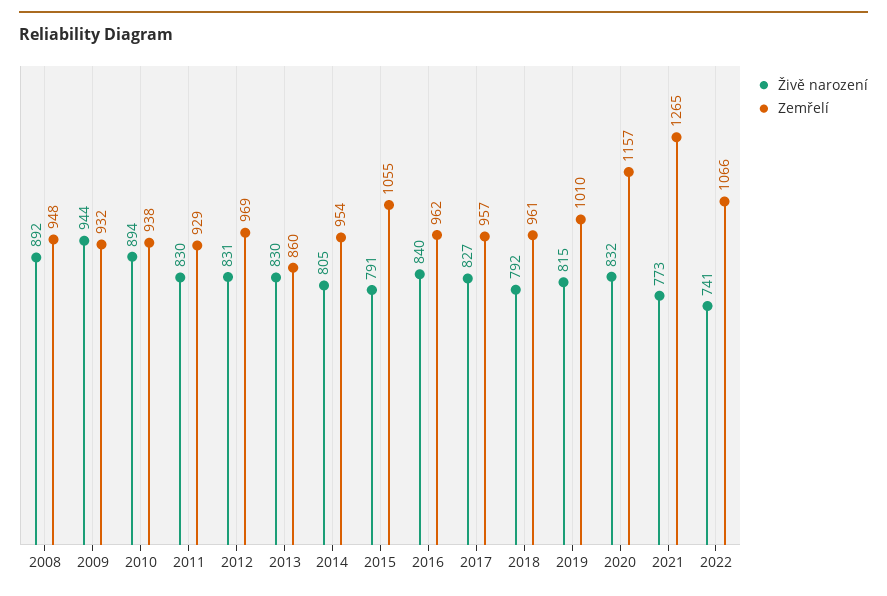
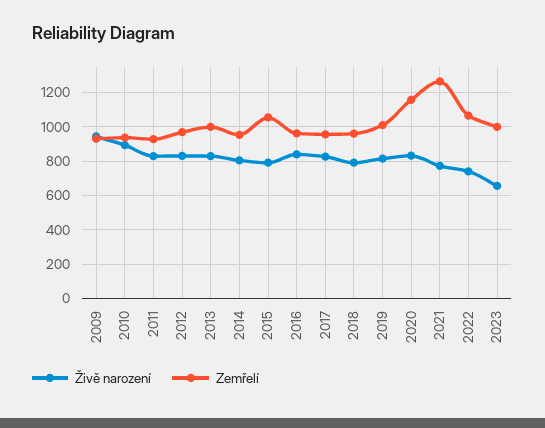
Živě narození, 2008: 892 -> none
Zemřelí, 2008: 948 -> none
Zemřelí, 2013: 860 -> 1000
Živě narození, 2023: none -> 650
Zemřelí, 2023: none -> 1000

